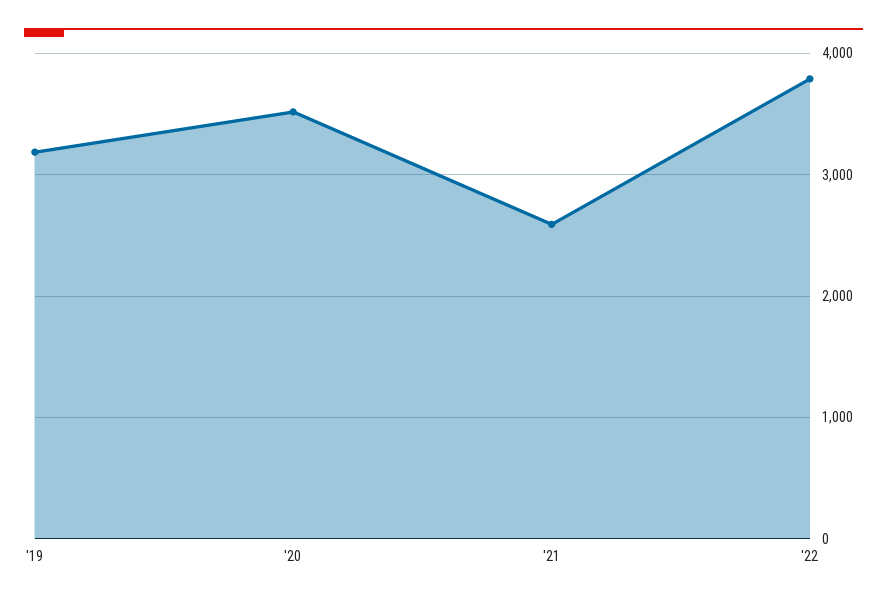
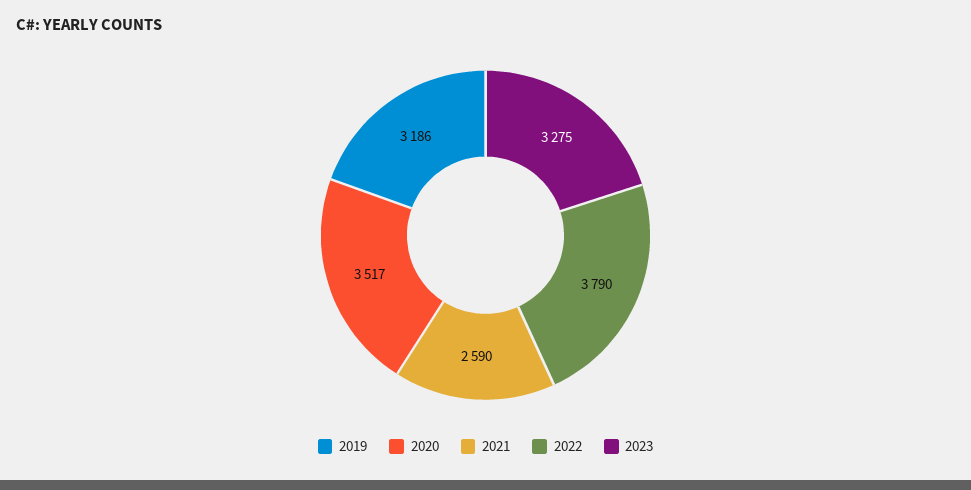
2023: none -> 3275

